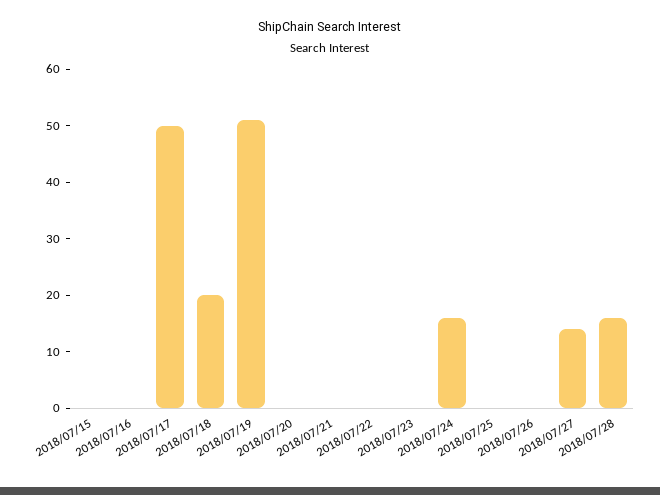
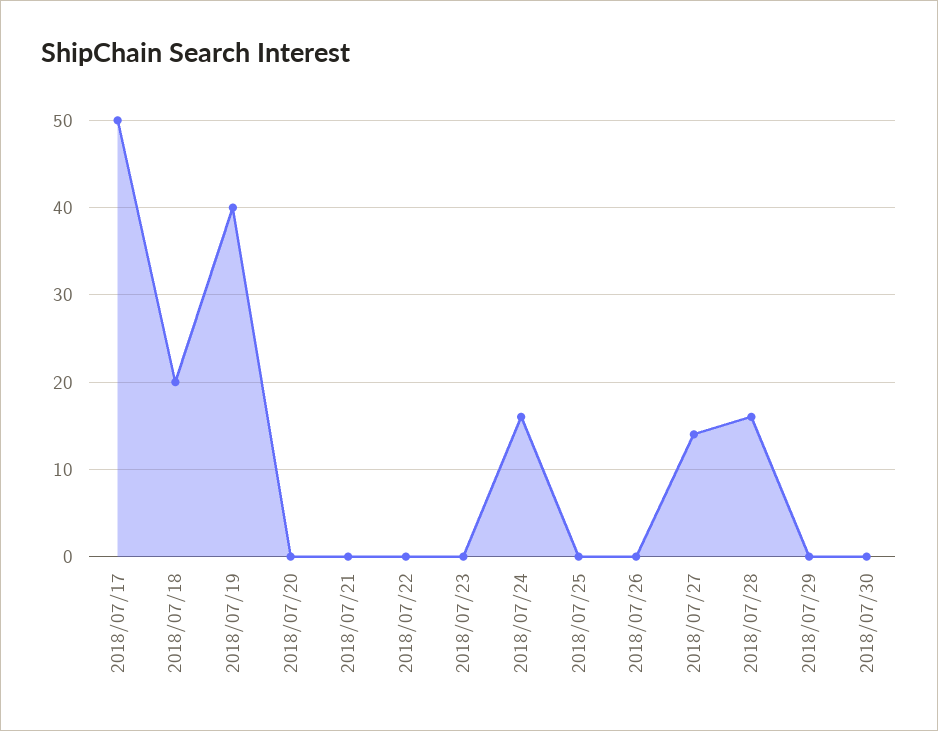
2018/07/15: 0 -> none
2018/07/16: 0 -> none
2018/07/19: 50 -> 40
2018/07/29: none -> 0
2018/07/30: none -> 0

